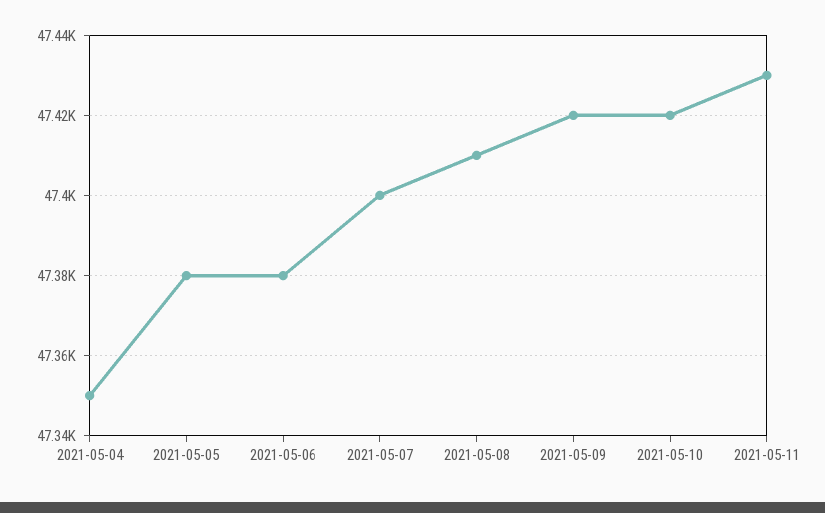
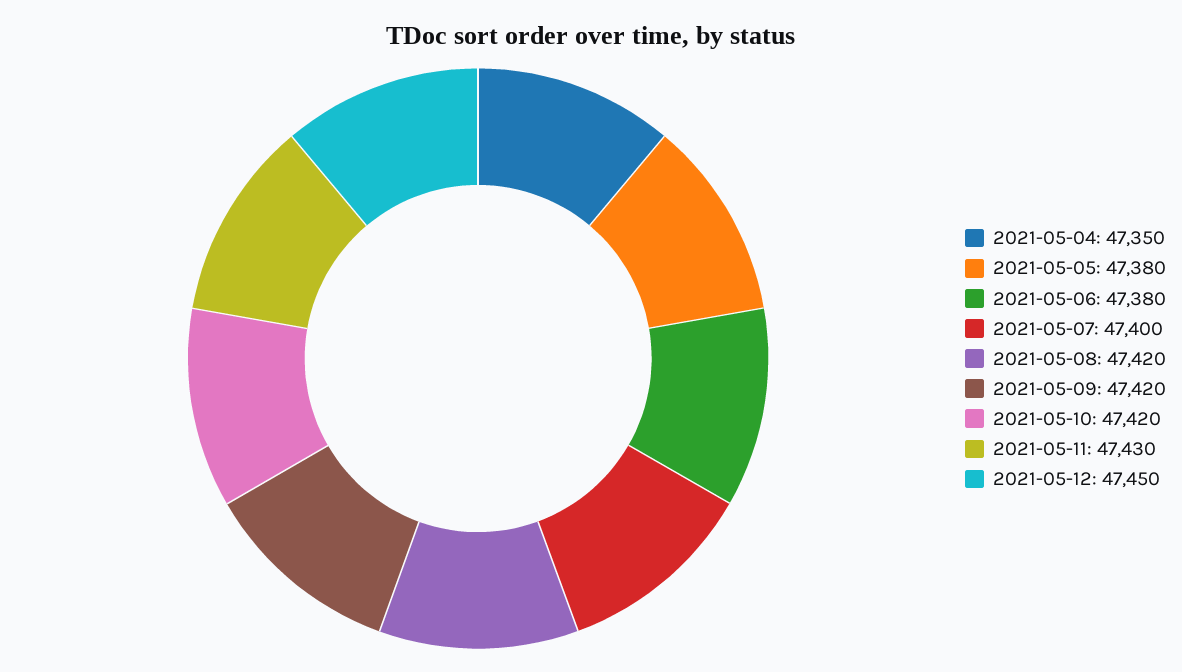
2021-05-08: 47410 -> 47420
2021-05-12: none -> 47450

